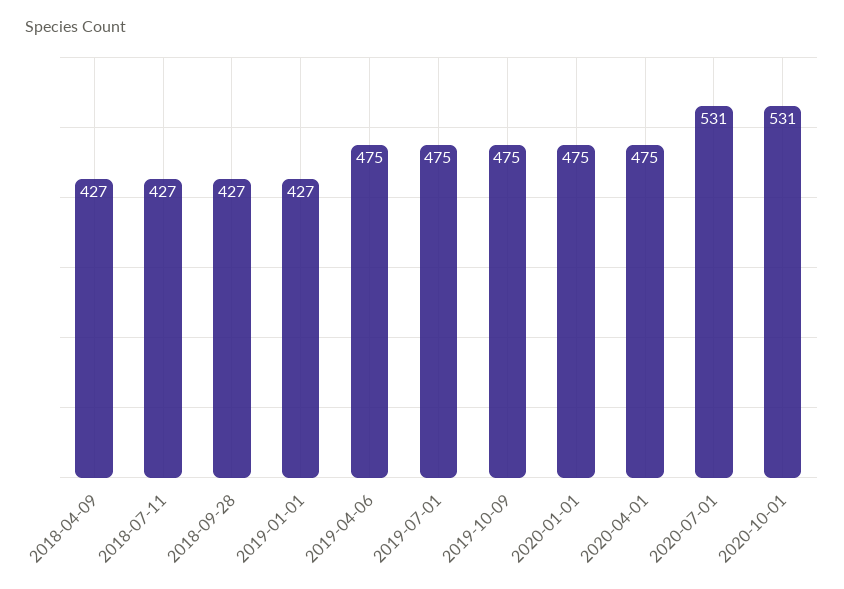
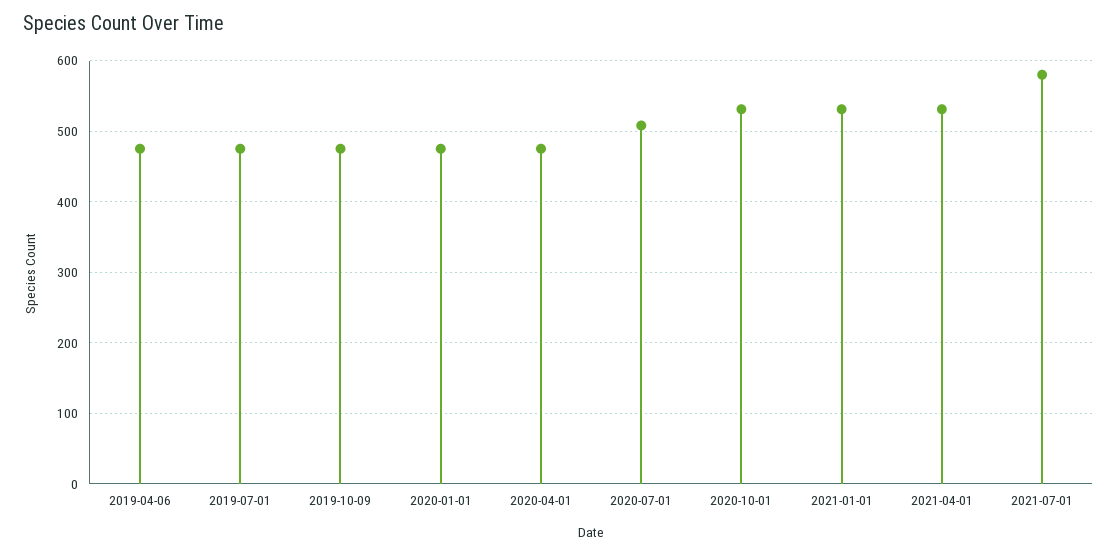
2018-04-09: 427 -> none
2018-07-11: 427 -> none
2018-09-28: 427 -> none
2019-01-01: 427 -> none
2020-07-01: 531 -> 510
2021-01-01: none -> 530
2021-04-01: none -> 530
2021-07-01: none -> 580

